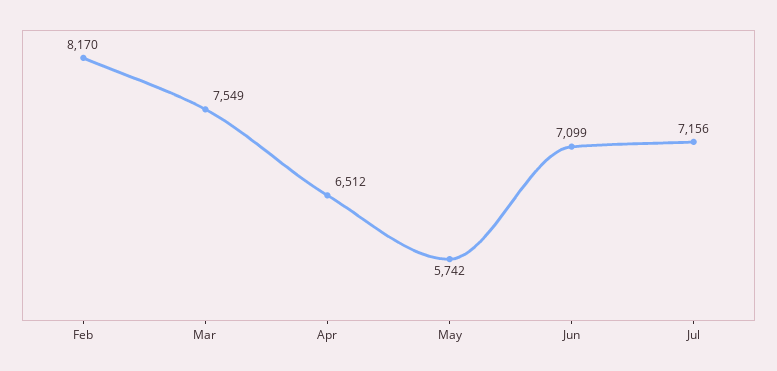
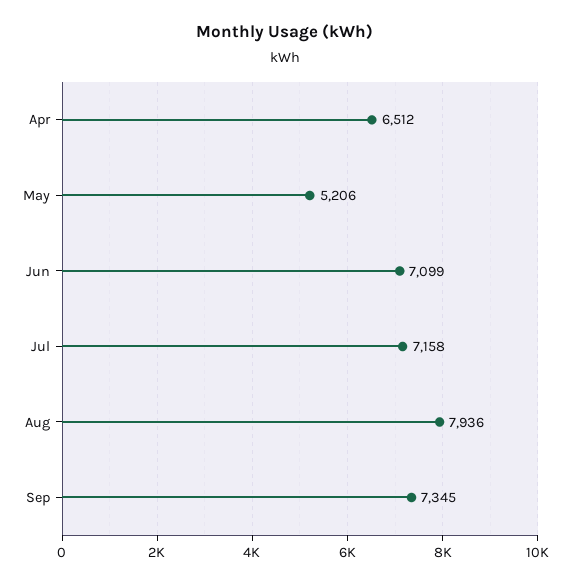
Feb: 8170 -> none
Mar: 7549 -> none
May: 5742 -> 5206
Jul: 7156 -> 7158
Aug: none -> 7936
Sep: none -> 7345

